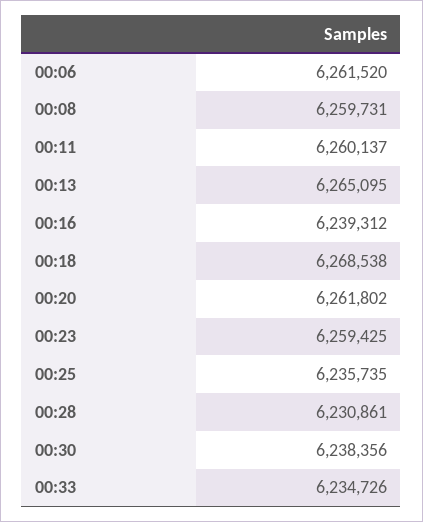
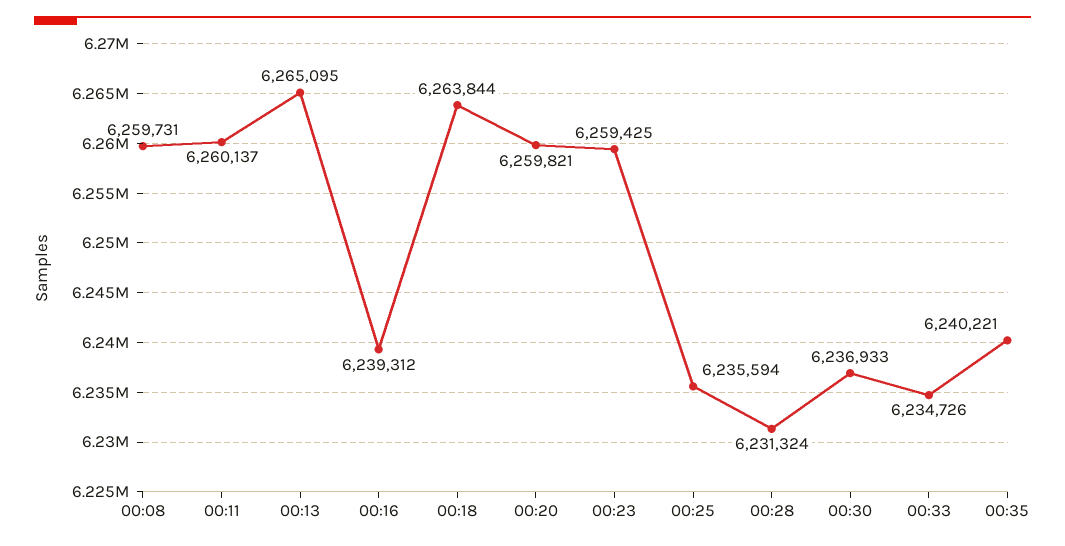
00:06: 6261520 -> none
00:18: 6268538 -> 6263844
00:20: 6261802 -> 6259821
00:25: 6235735 -> 6235594
00:28: 6230861 -> 6231324
00:30: 6238356 -> 6236933
00:35: none -> 6240221

